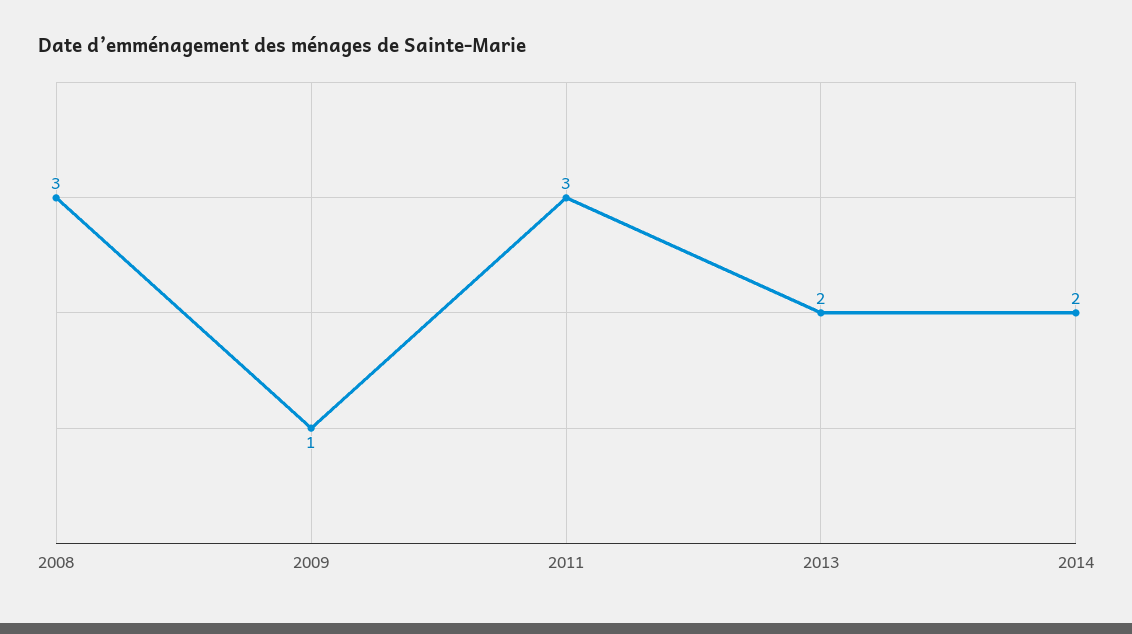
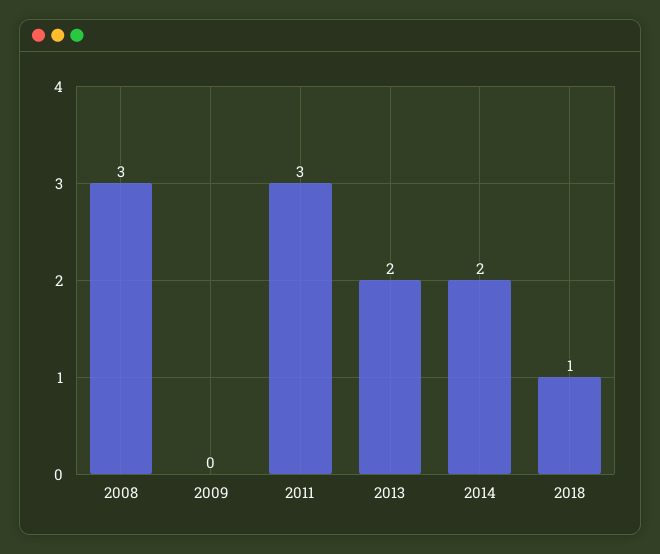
2009: 1 -> 0
2018: none -> 1

